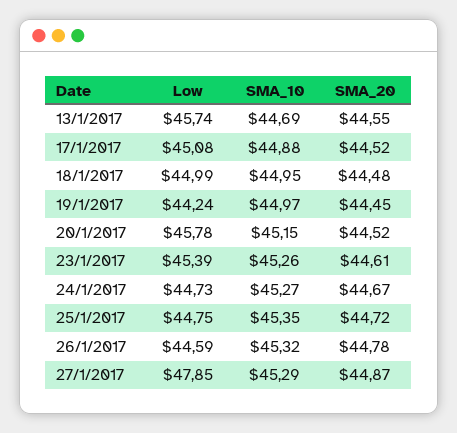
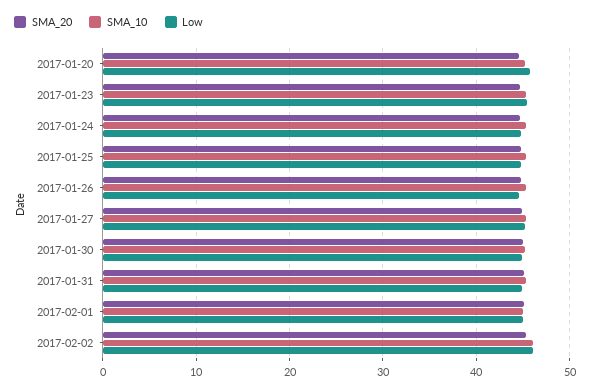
Low, 13/1/2017: 45.74 -> none
SMA_10, 13/1/2017: 44.69 -> none
SMA_20, 13/1/2017: 44.55 -> none
Low, 17/1/2017: 45.08 -> none
SMA_10, 17/1/2017: 44.88 -> none
SMA_20, 17/1/2017: 44.52 -> none
Low, 18/1/2017: 44.99 -> none
SMA_10, 18/1/2017: 44.95 -> none
SMA_20, 18/1/2017: 44.48 -> none
Low, 19/1/2017: 44.24 -> none
SMA_10, 19/1/2017: 44.97 -> none
SMA_20, 19/1/2017: 44.45 -> none
Low, 27/1/2017: 47.85 -> 45
SMA_20, 2017-01-30: none -> 45
SMA_10, 2017-01-30: none -> 45
Low, 2017-01-30: none -> 45
SMA_20, 2017-01-31: none -> 45
SMA_10, 2017-01-31: none -> 45
Low, 2017-01-31: none -> 45
SMA_20, 2017-02-01: none -> 45
SMA_10, 2017-02-01: none -> 45
Low, 2017-02-01: none -> 45
SMA_20, 2017-02-02: none -> 45
SMA_10, 2017-02-02: none -> 46
Low, 2017-02-02: none -> 46

